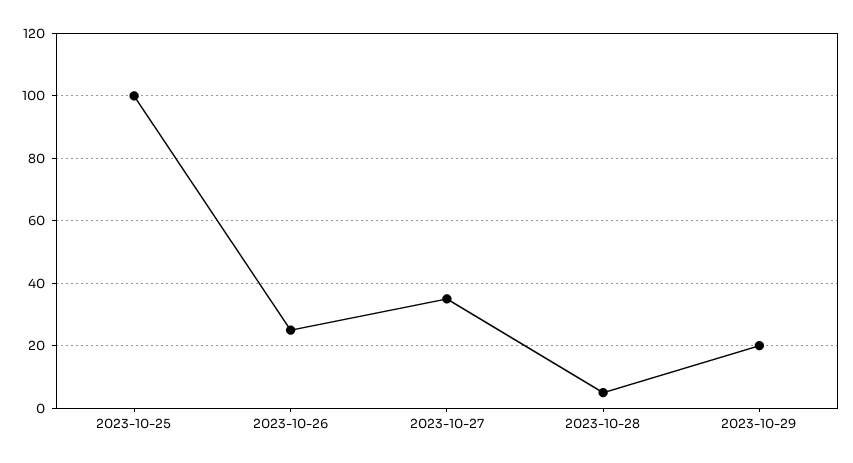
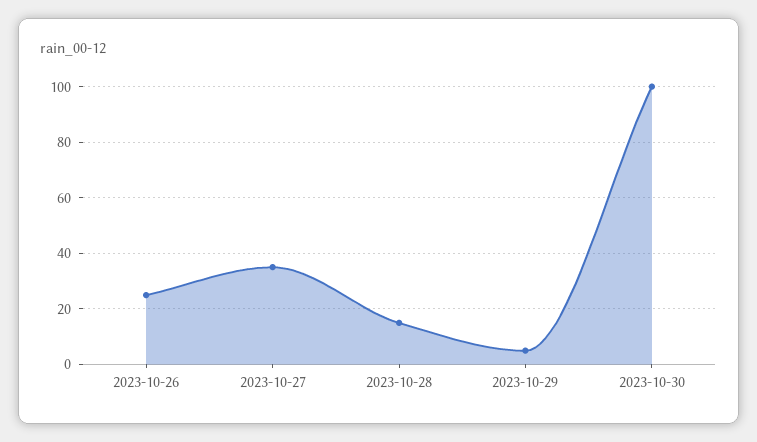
2023-10-25: 100 -> none
2023-10-28: 5 -> 15
2023-10-29: 20 -> 5
2023-10-30: none -> 100

